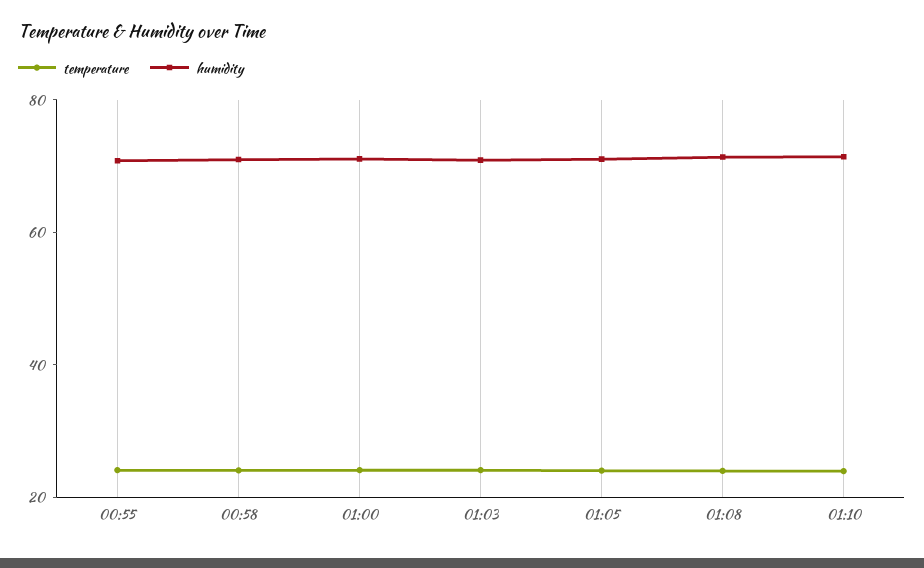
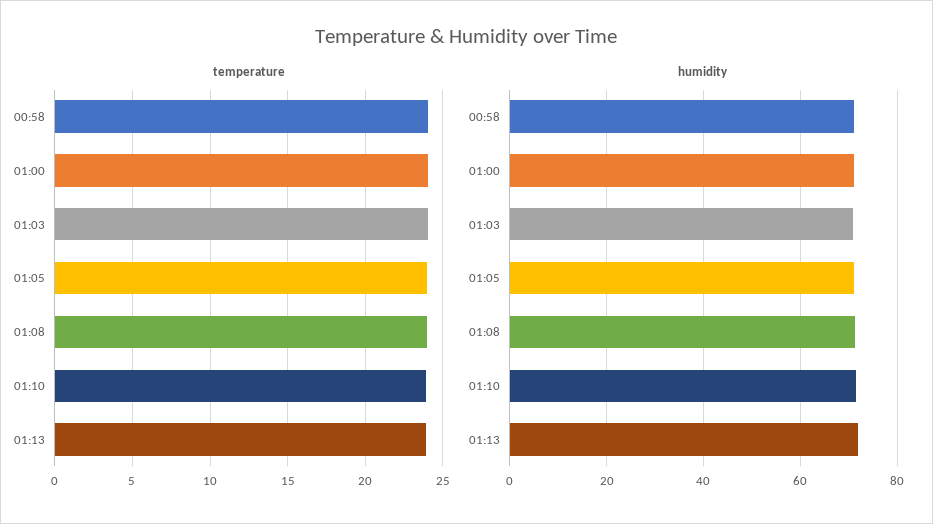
temperature, 00:55: 25 -> none
humidity, 00:55: 70 -> none
temperature, 01:13: none -> 24
humidity, 01:13: none -> 72

